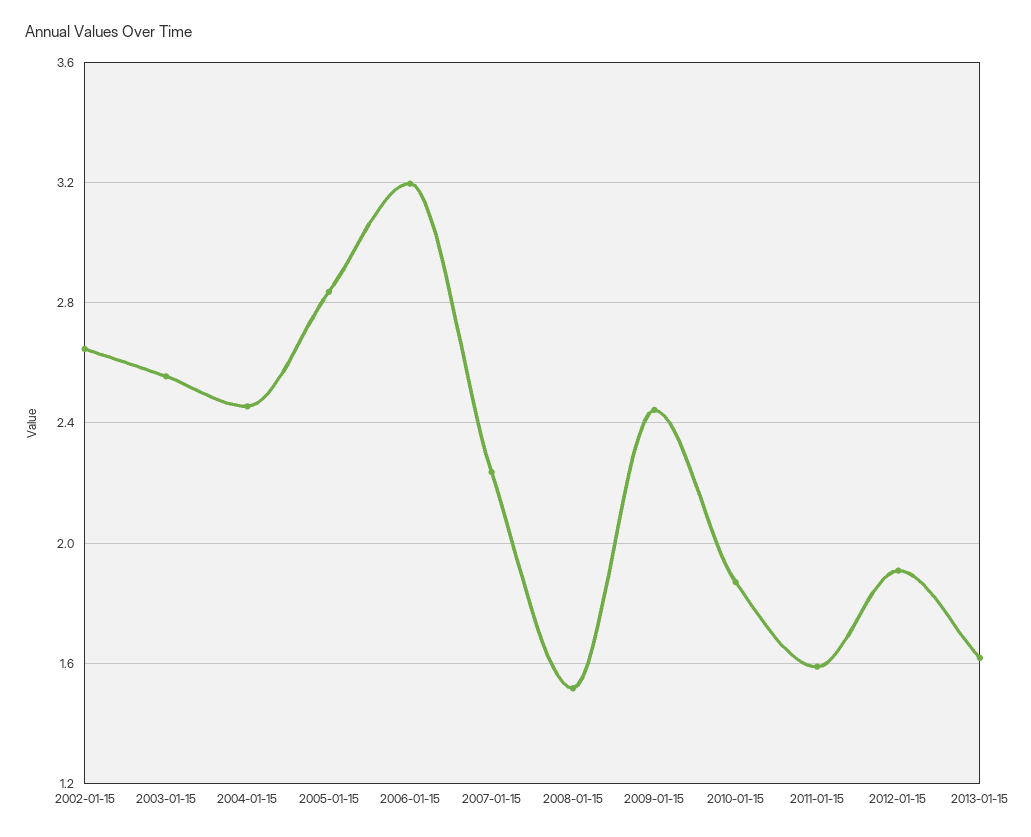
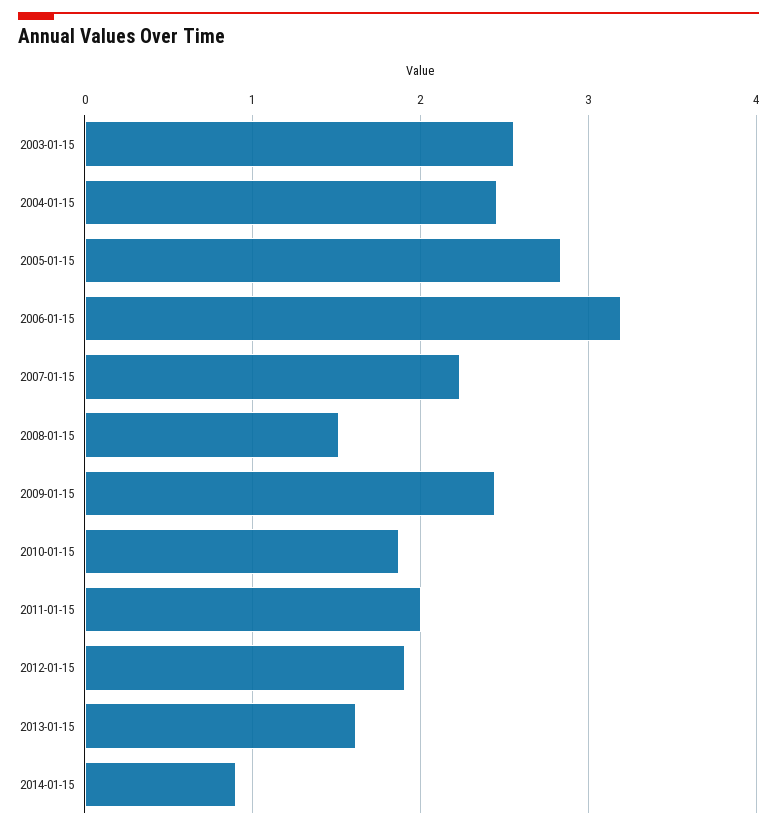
2002-01-15: 2.65 -> none
2011-01-15: 1.6 -> 2
2014-01-15: none -> 0.9

